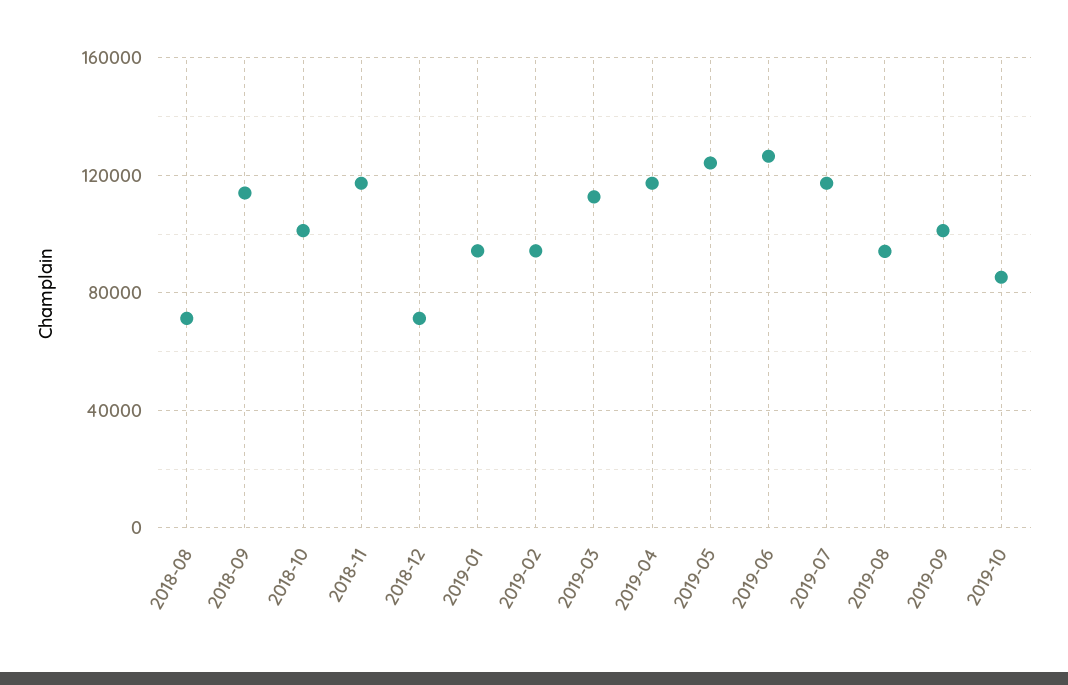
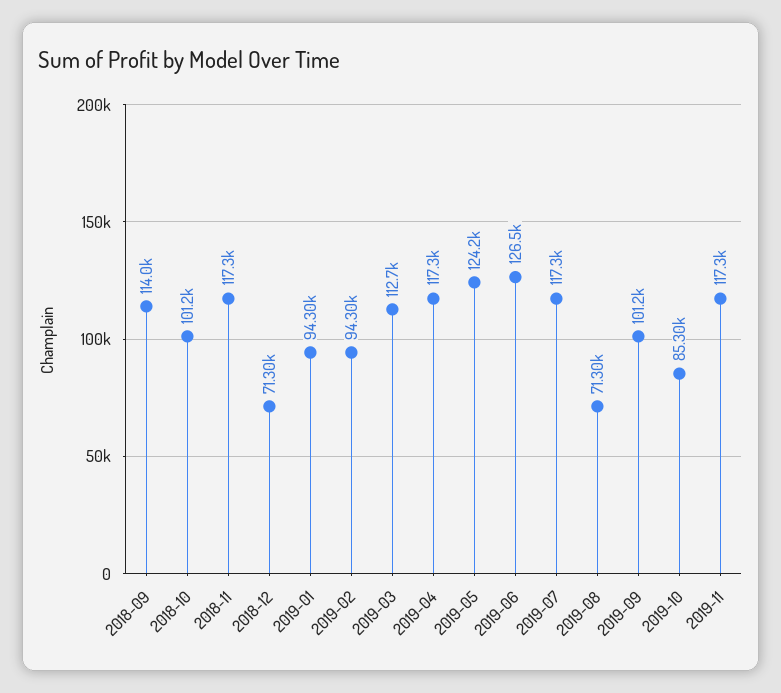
2018-08: 70000 -> none
2019-08: 95000 -> 71300
2019-11: none -> 117300

